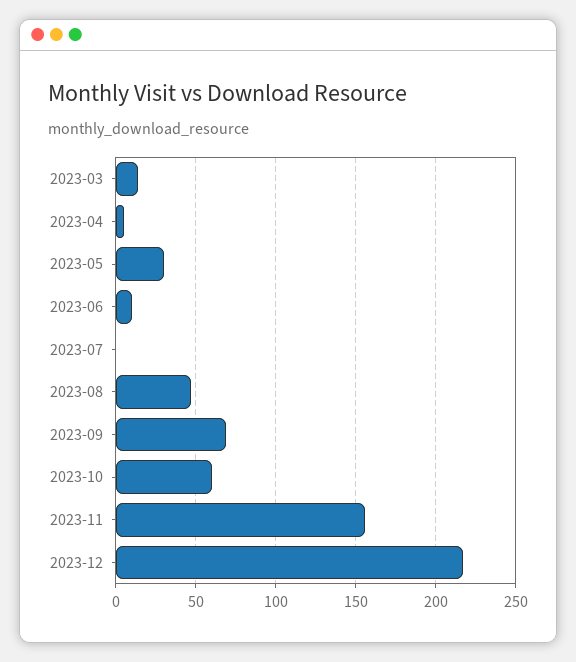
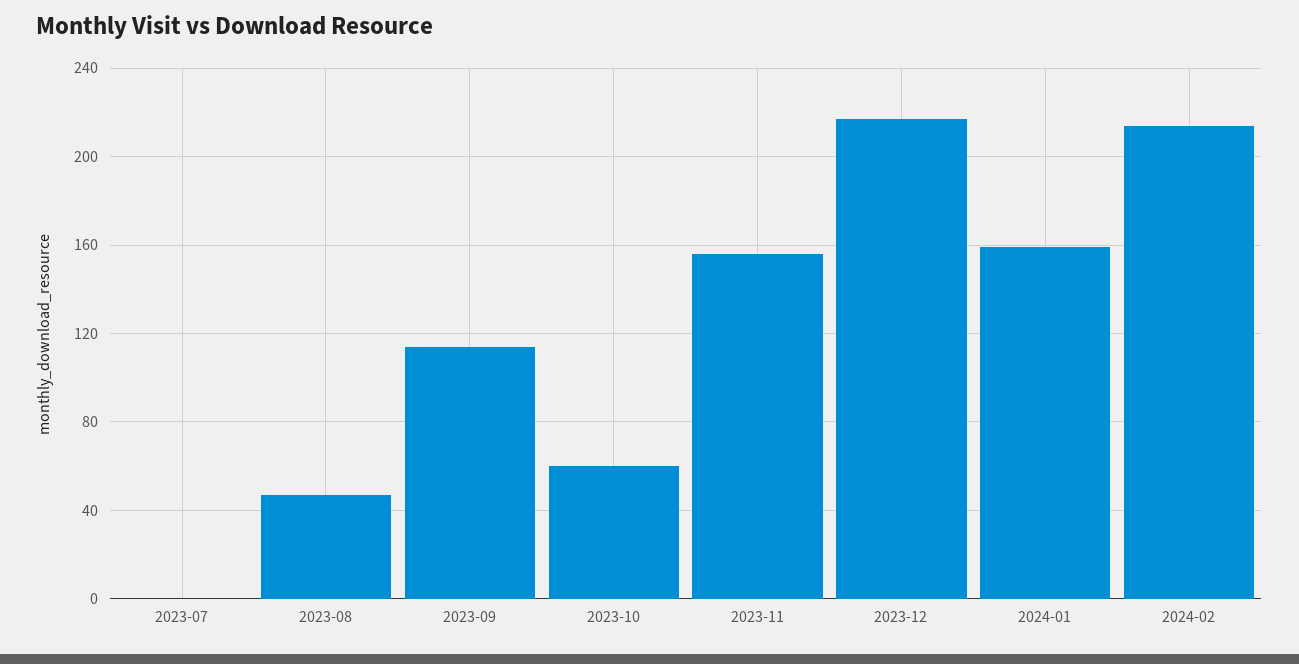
2023-03: 15 -> none
2023-04: 5 -> none
2023-05: 30 -> none
2023-06: 10 -> none
2023-09: 70 -> 115
2024-01: none -> 160
2024-02: none -> 215

